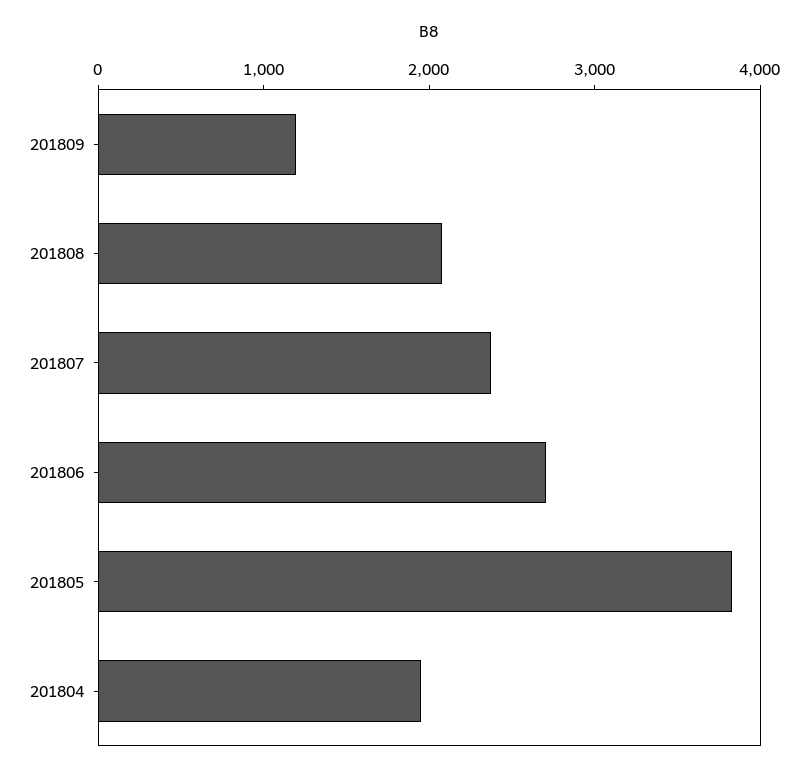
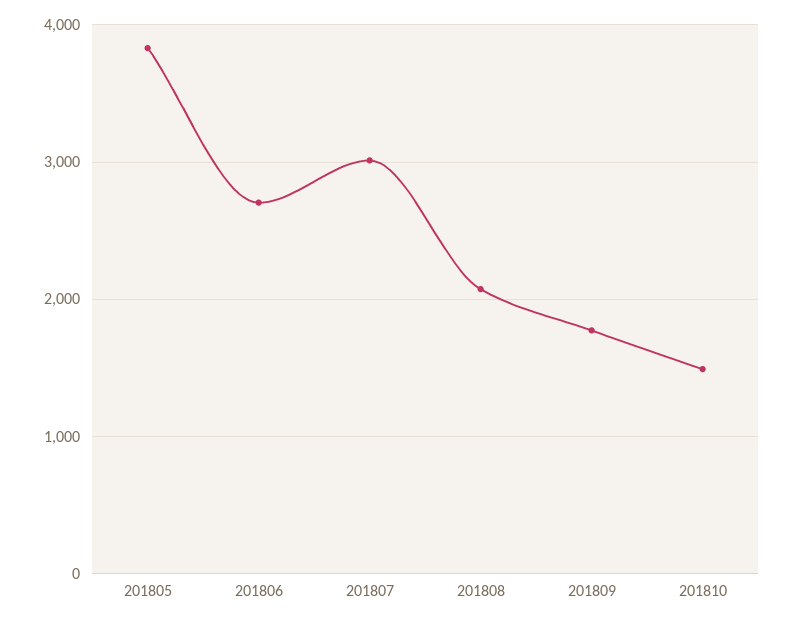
201809: 1200 -> 1800
201807: 2400 -> 3000
201804: 2000 -> none
201810: none -> 1500

